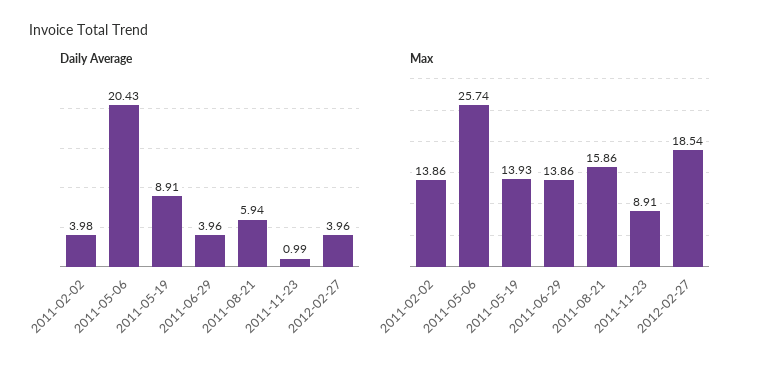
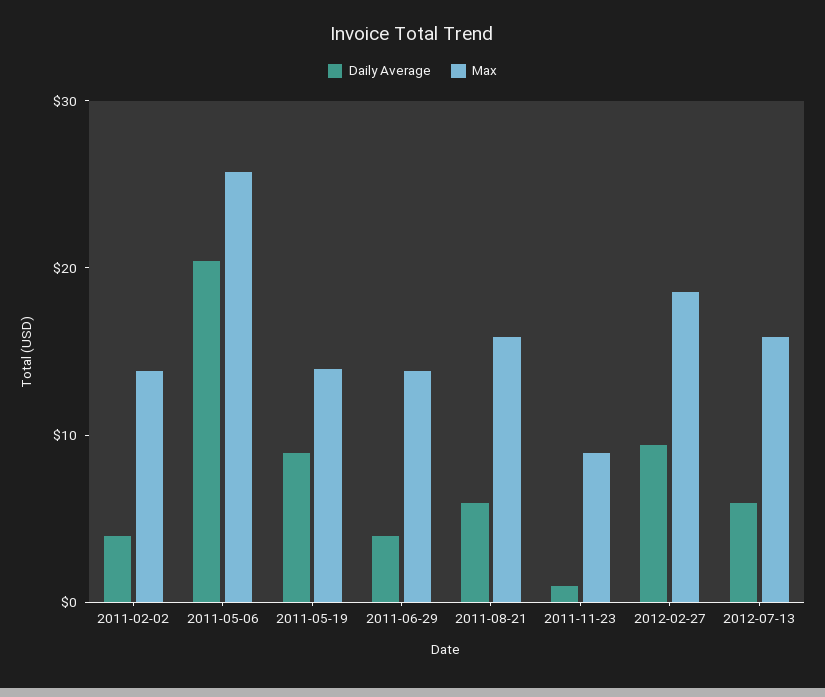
Daily Average, 2012-02-27: 3.96 -> 10
Daily Average, 2012-07-13: none -> 6
Max, 2012-07-13: none -> 16

